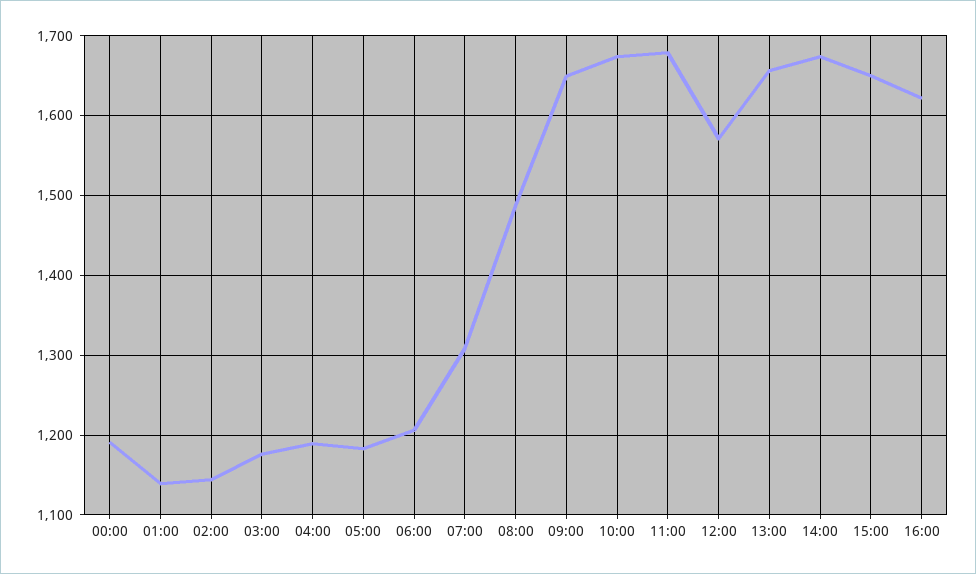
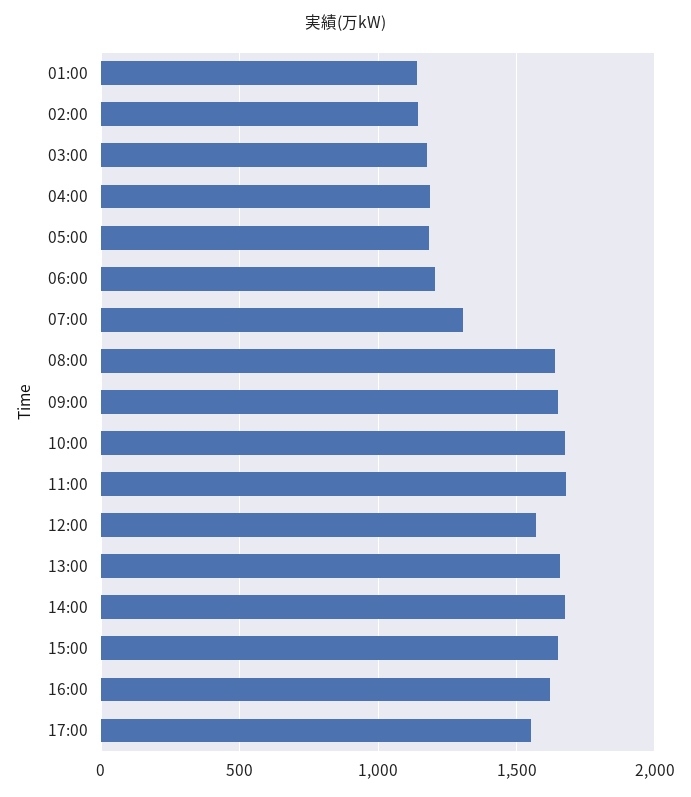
00:00: 1190 -> none
08:00: 1490 -> 1650
17:00: none -> 1550

